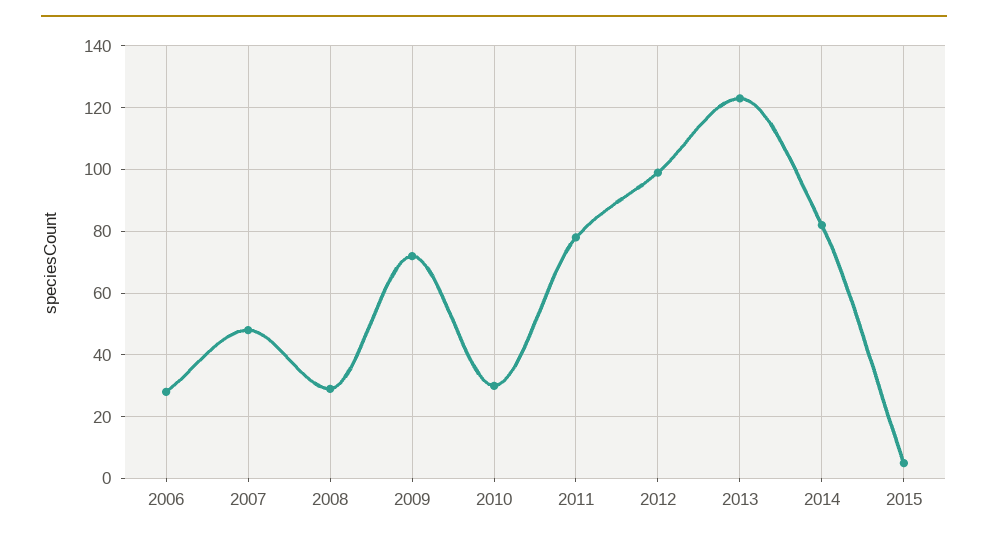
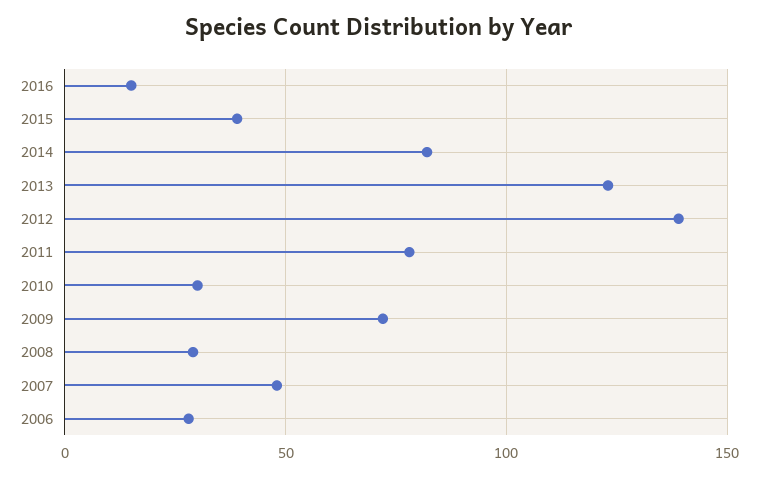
2012: 100 -> 140
2015: 5 -> 40
2016: none -> 15

